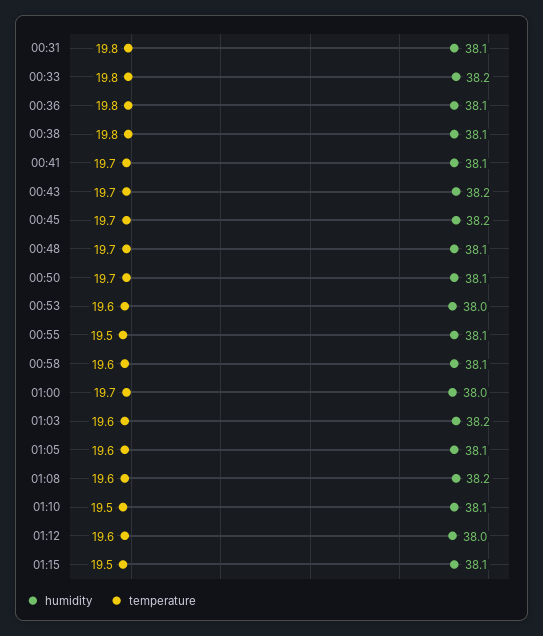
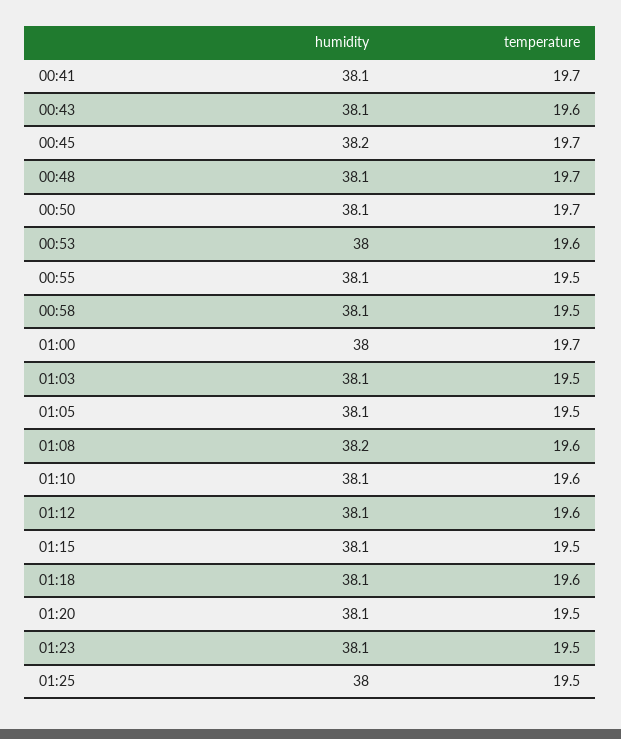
humidity, 00:31: 38.1 -> none
temperature, 00:31: 19.8 -> none
humidity, 00:33: 38.2 -> none
temperature, 00:33: 19.8 -> none
humidity, 00:36: 38.1 -> none
temperature, 00:36: 19.8 -> none
humidity, 00:38: 38.1 -> none
temperature, 00:38: 19.8 -> none
humidity, 00:43: 38.2 -> 38.1
temperature, 00:43: 19.7 -> 19.6
temperature, 00:58: 19.6 -> 19.5
humidity, 01:03: 38.2 -> 38.1
temperature, 01:03: 19.6 -> 19.5
temperature, 01:05: 19.6 -> 19.5
temperature, 01:10: 19.5 -> 19.6
humidity, 01:12: 38 -> 38.1
humidity, 01:18: none -> 38.1
temperature, 01:18: none -> 19.6
humidity, 01:20: none -> 38.1
temperature, 01:20: none -> 19.5
humidity, 01:23: none -> 38.1
temperature, 01:23: none -> 19.5
humidity, 01:25: none -> 38
temperature, 01:25: none -> 19.5

